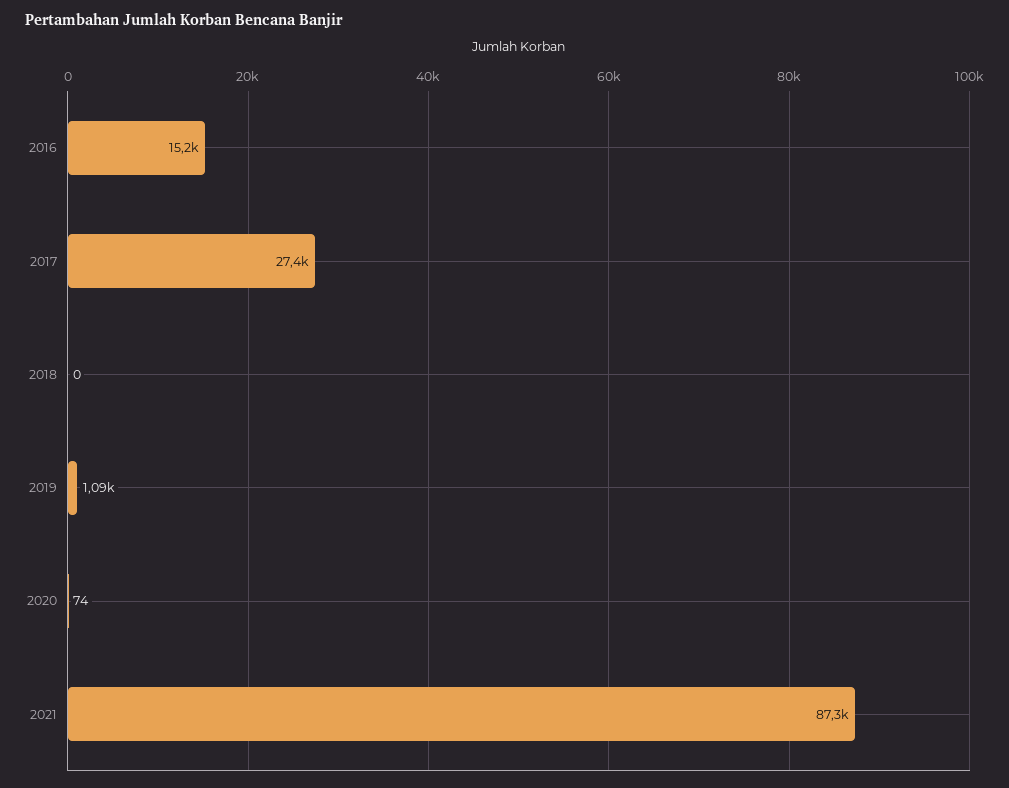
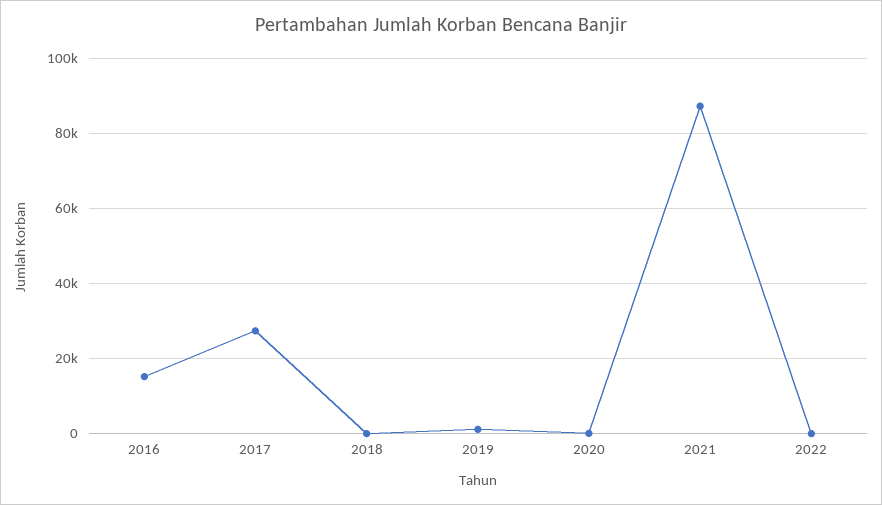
2022: none -> 0

